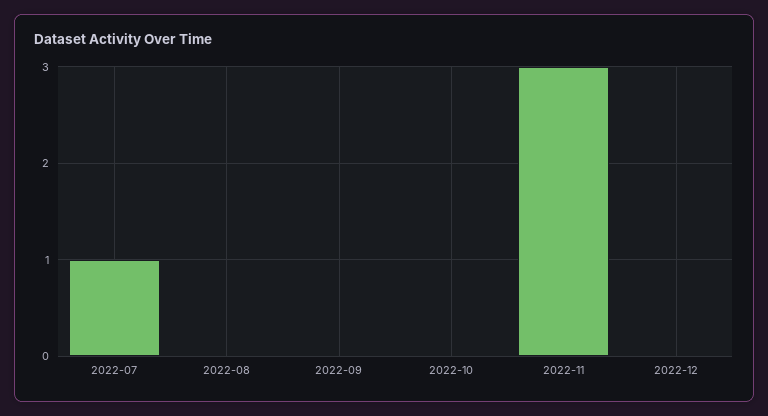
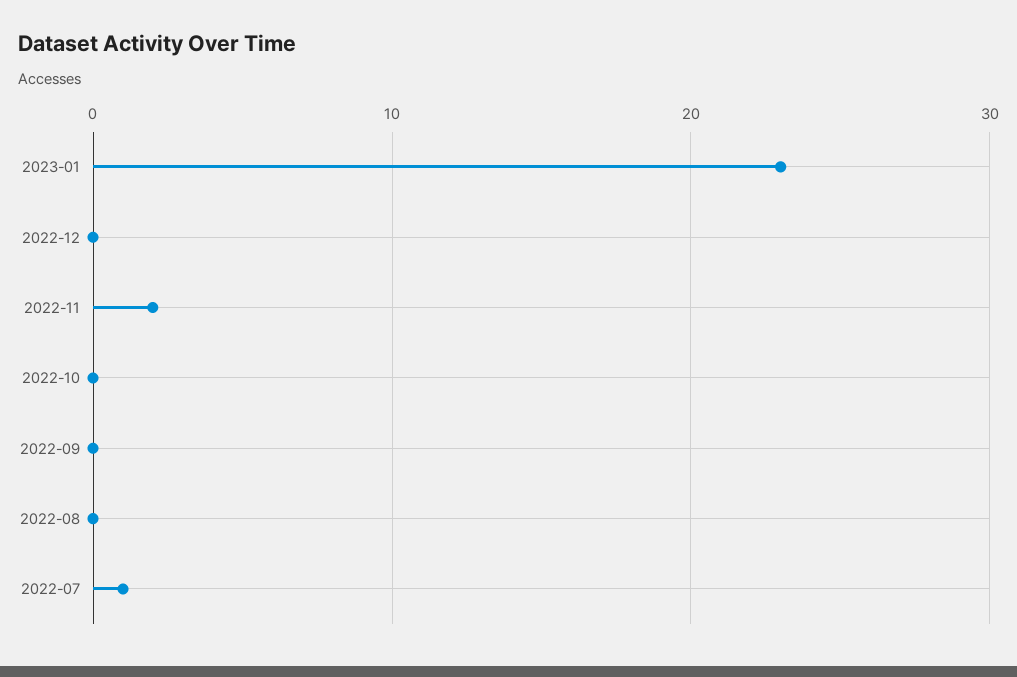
2022-11: 3 -> 2
2023-01: none -> 23

